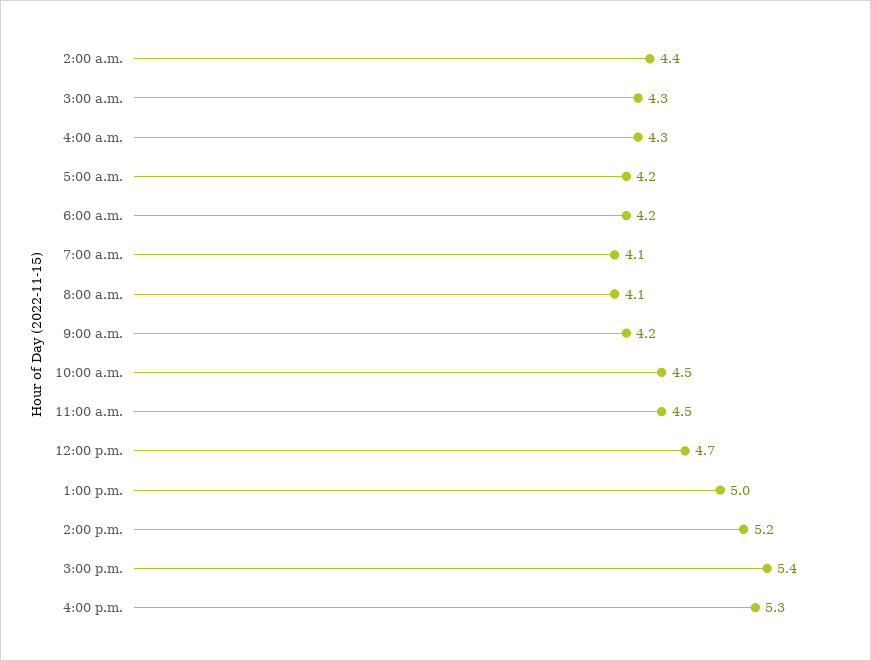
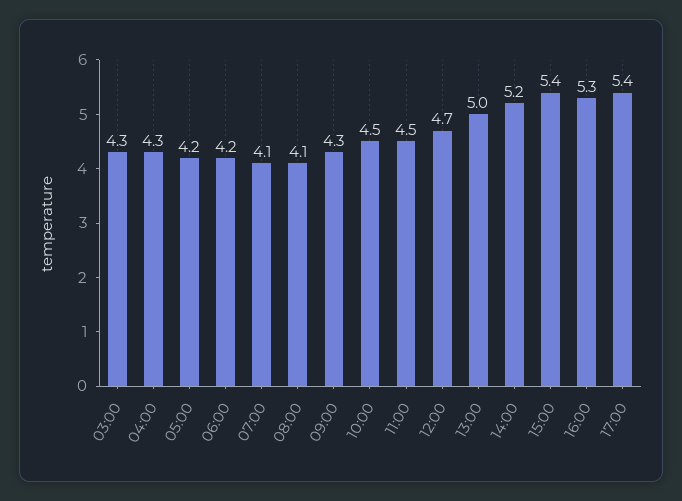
2:00 a.m.: 4.4 -> none
9:00 a.m.: 4.2 -> 4.3
17:00: none -> 5.4

